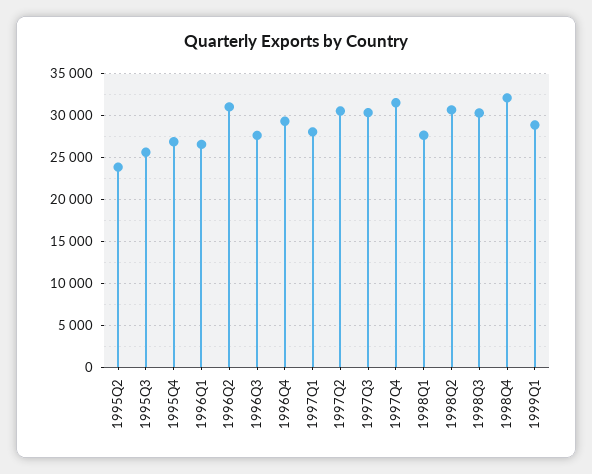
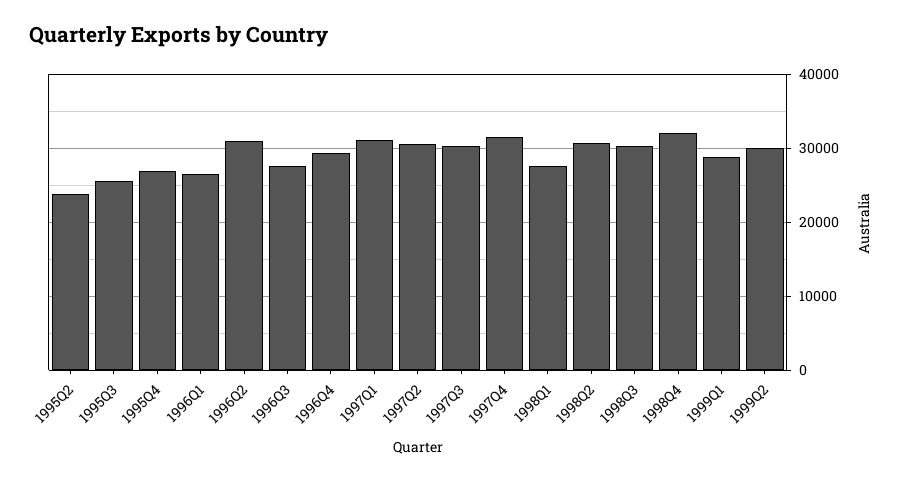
1997Q1: 28000 -> 31000
1999Q2: none -> 30000

